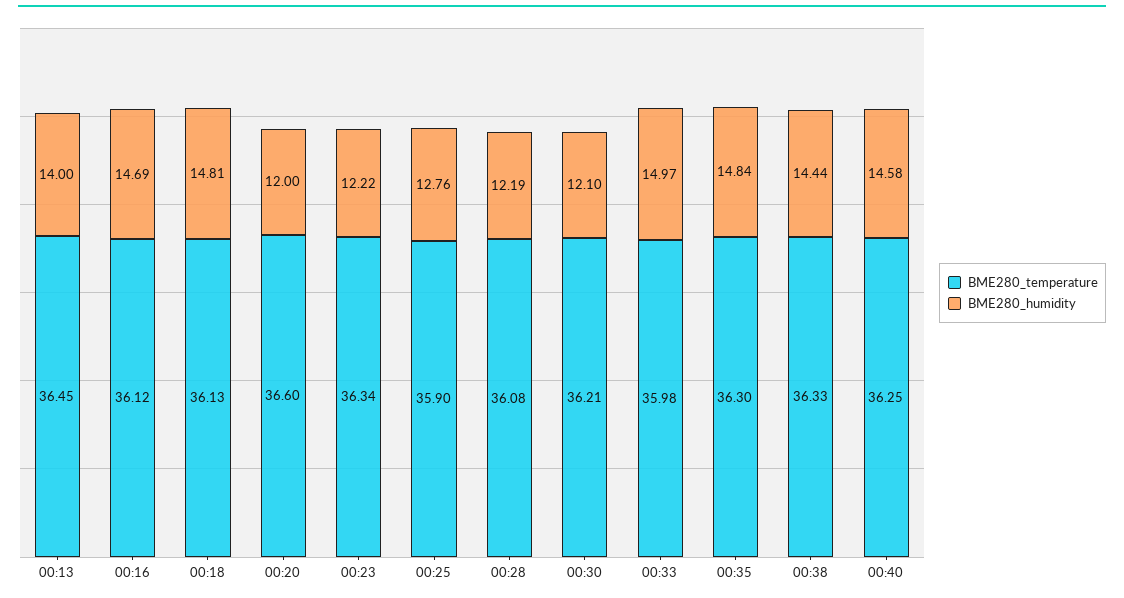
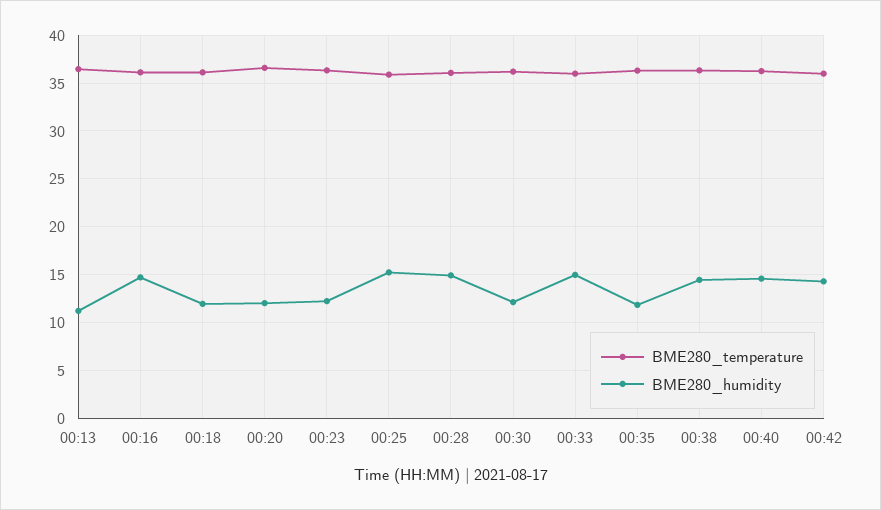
BME280_humidity, 00:13: 14 -> 11
BME280_humidity, 00:18: 14.81 -> 12
BME280_humidity, 00:25: 12.76 -> 15
BME280_humidity, 00:28: 12.19 -> 15
BME280_humidity, 00:35: 14.84 -> 12
BME280_temperature, 00:42: none -> 36
BME280_humidity, 00:42: none -> 14

